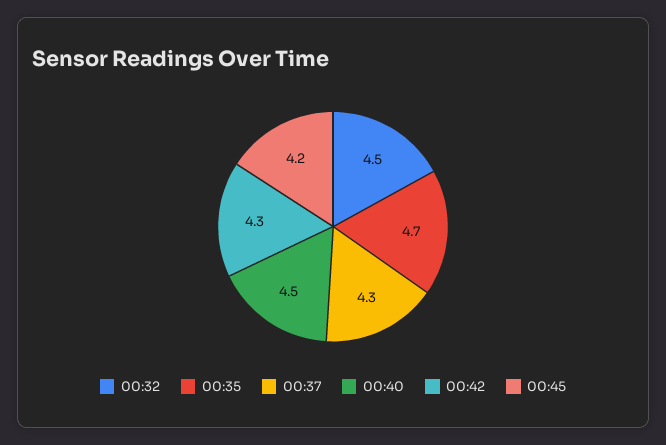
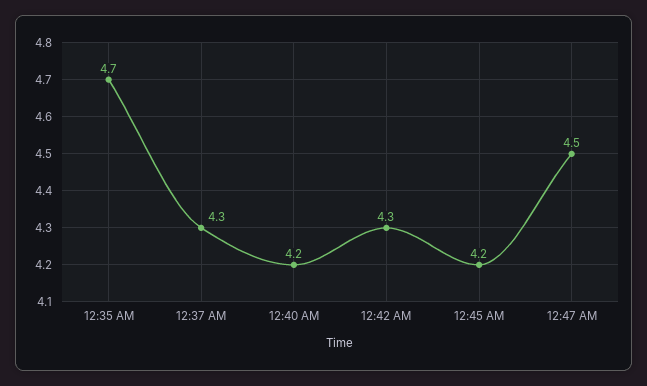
00:32: 4.5 -> none
00:40: 4.5 -> 4.2
12:47 AM: none -> 4.5

